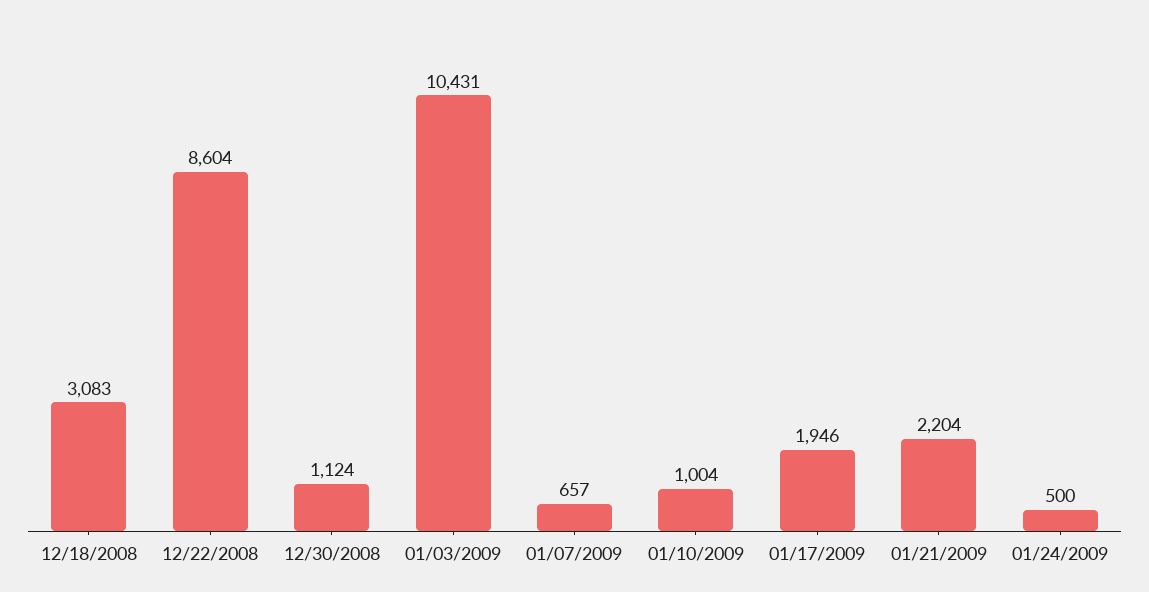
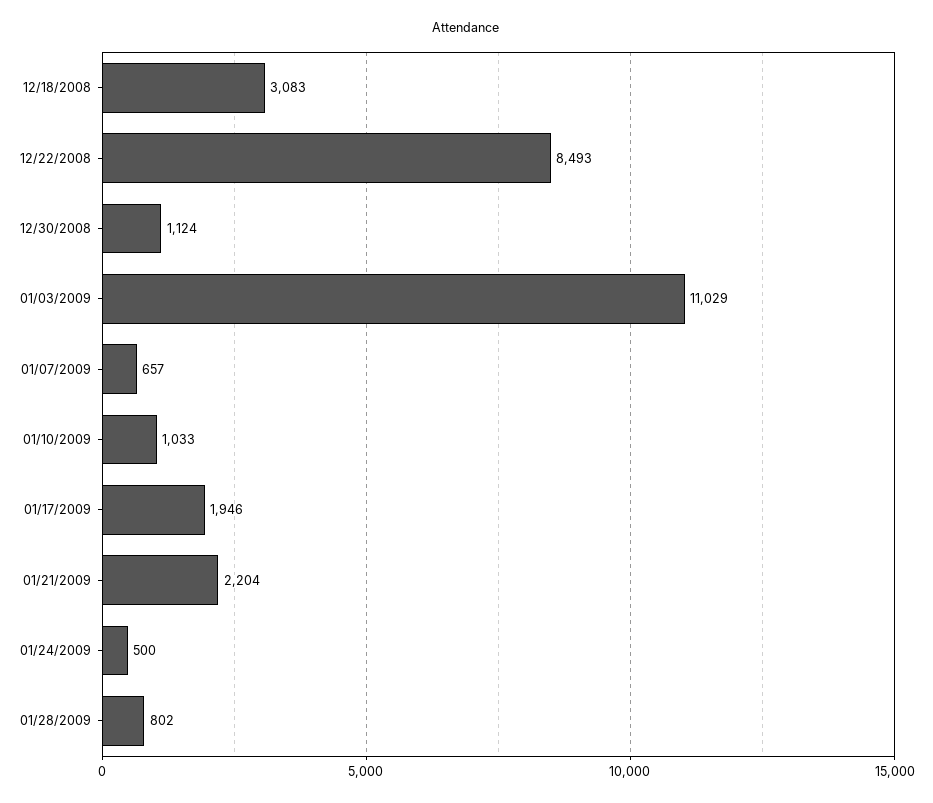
12/22/2008: 8604 -> 8493
01/03/2009: 10431 -> 11029
01/10/2009: 1004 -> 1033
01/28/2009: none -> 802

